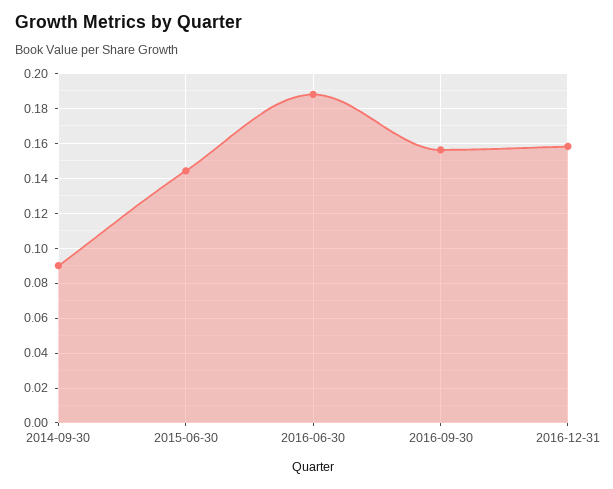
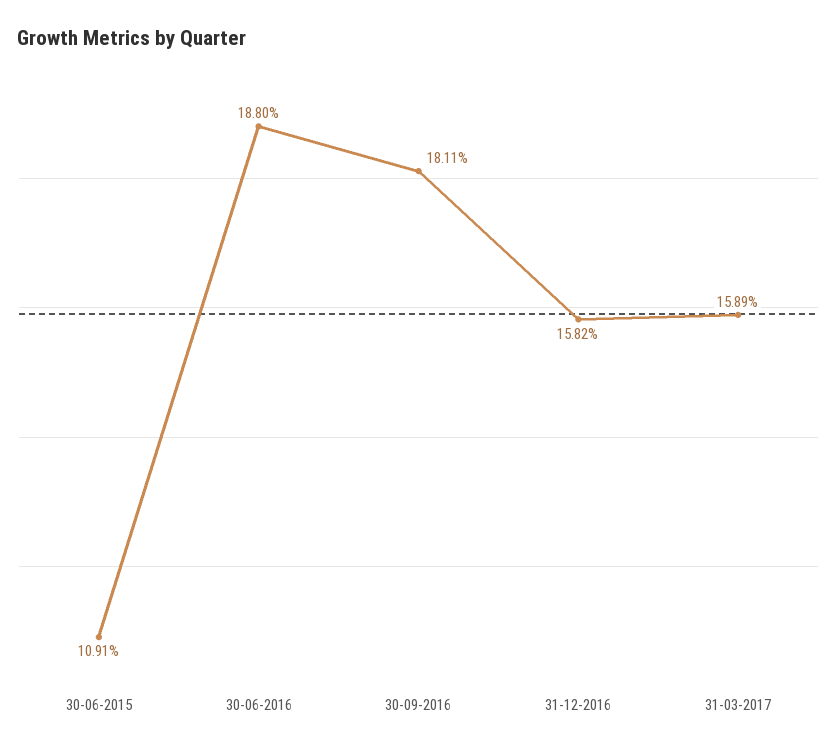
2014-09-30: 0.09 -> none
2015-06-30: 0.145 -> 0.1091
2016-09-30: 0.155 -> 0.1811
31-03-2017: none -> 0.1589

